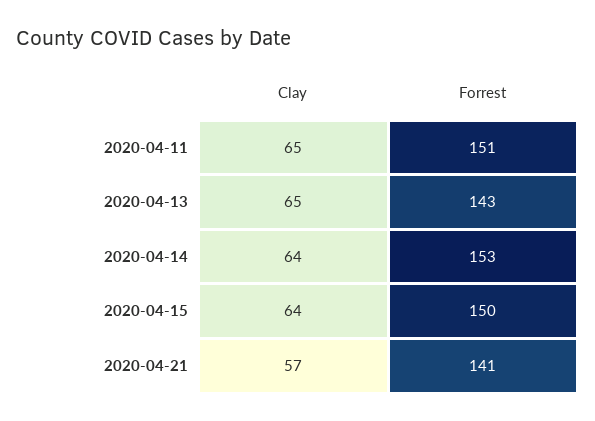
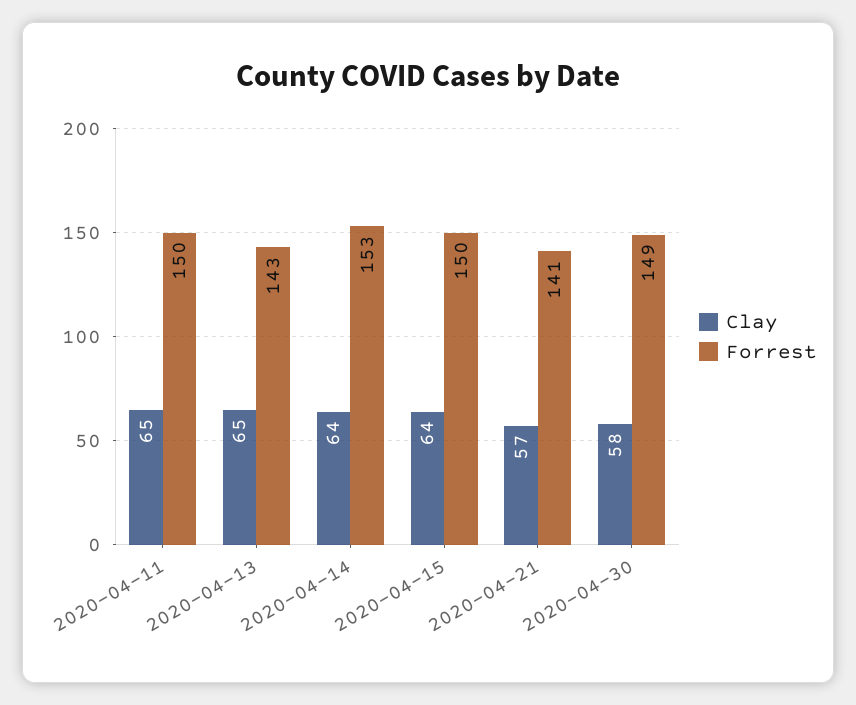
Forrest, 2020-04-11: 151 -> 150
Clay, 2020-04-30: none -> 58
Forrest, 2020-04-30: none -> 149

